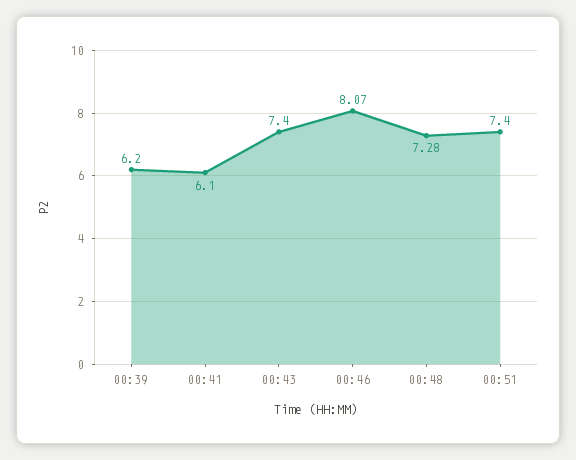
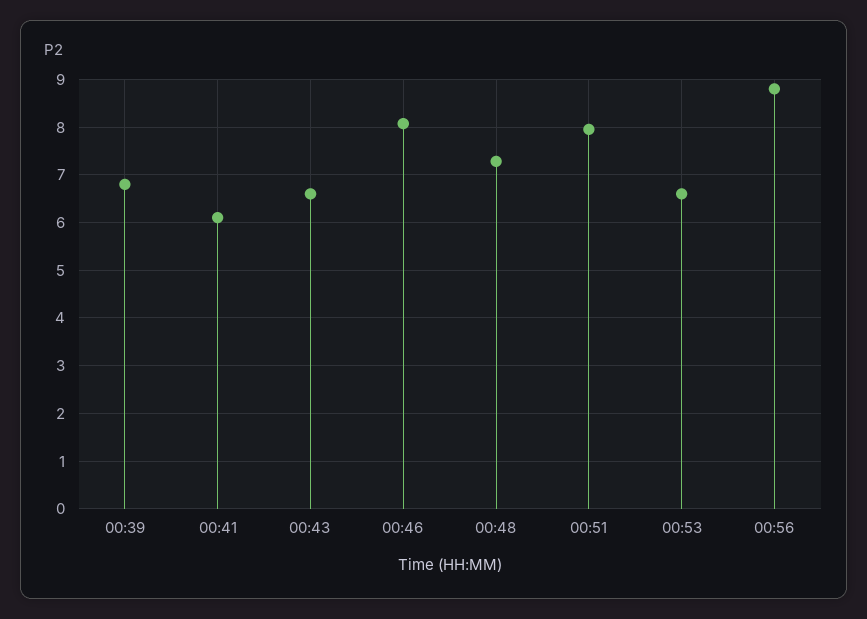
00:39: 6.2 -> 6.8
00:43: 7.4 -> 6.6
00:51: 7.4 -> 8
00:53: none -> 6.6
00:56: none -> 8.8

